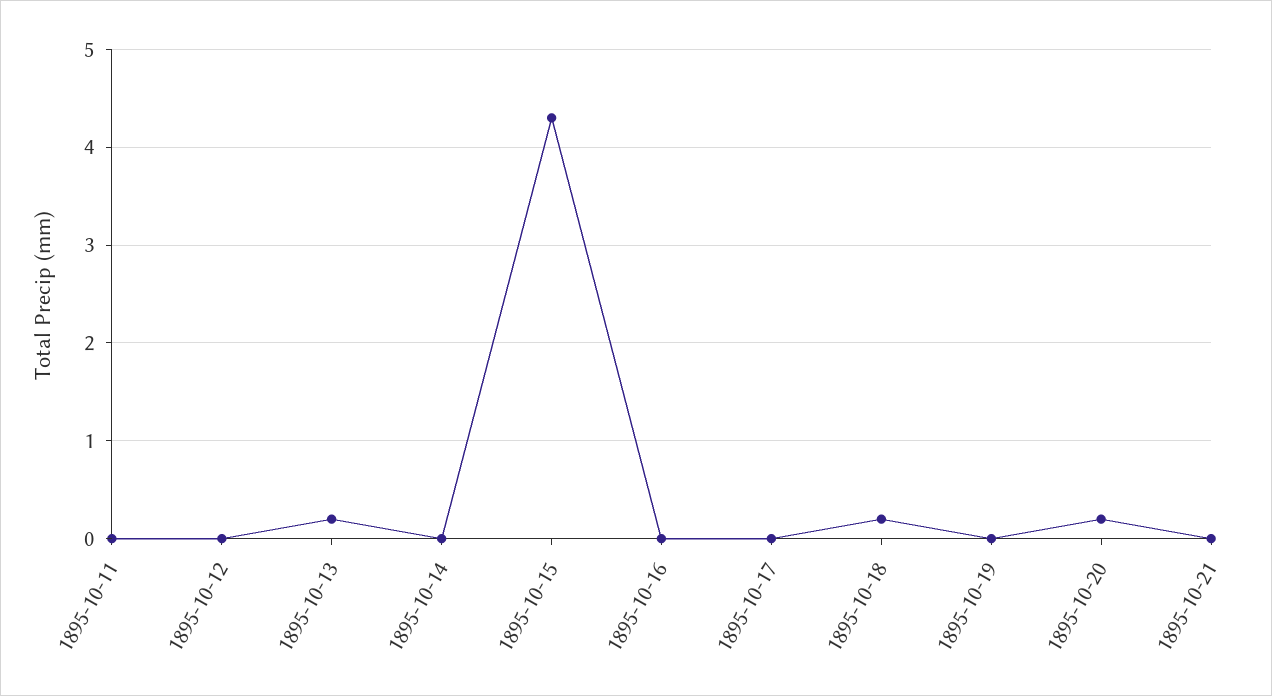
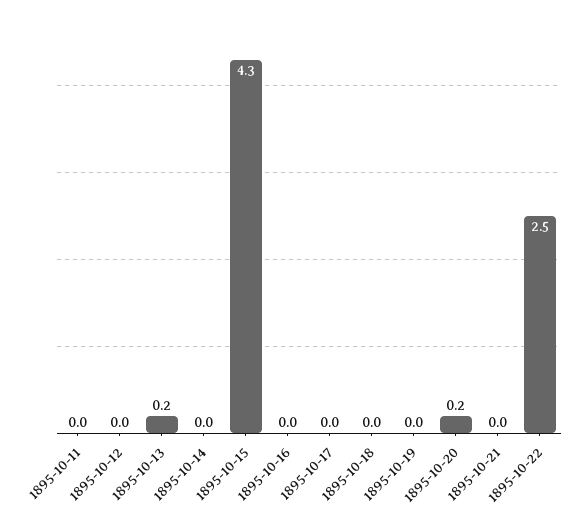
1895-10-18: 0.2 -> 0
1895-10-22: none -> 2.5

